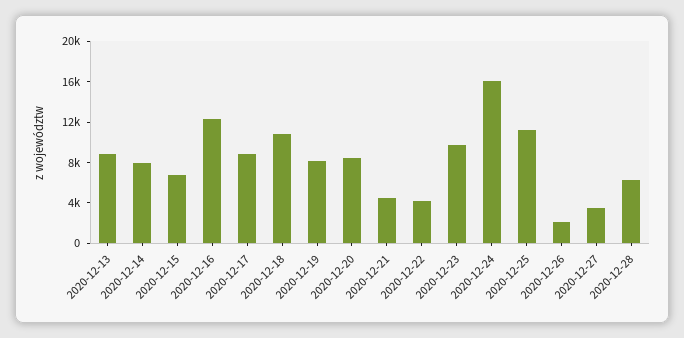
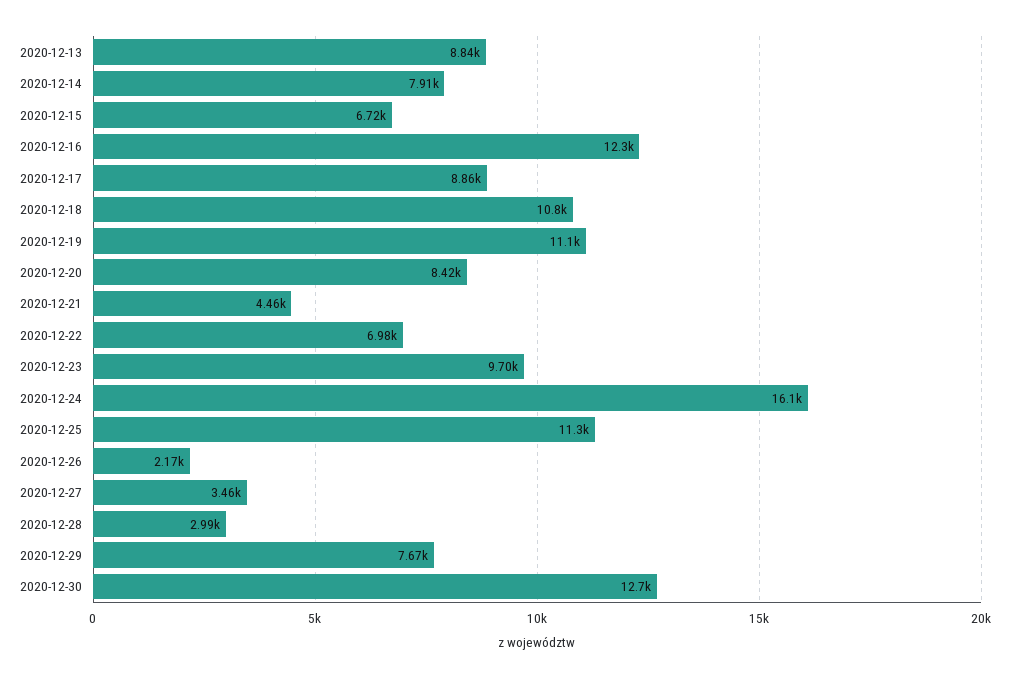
2020-12-19: 8000 -> 11100
2020-12-22: 4000 -> 6980
2020-12-28: 6000 -> 2990
2020-12-29: none -> 7670
2020-12-30: none -> 12700

